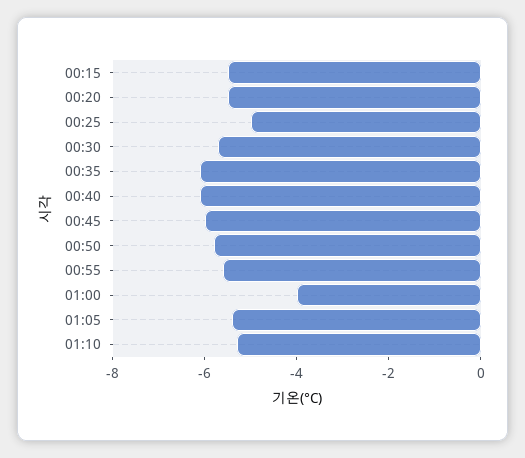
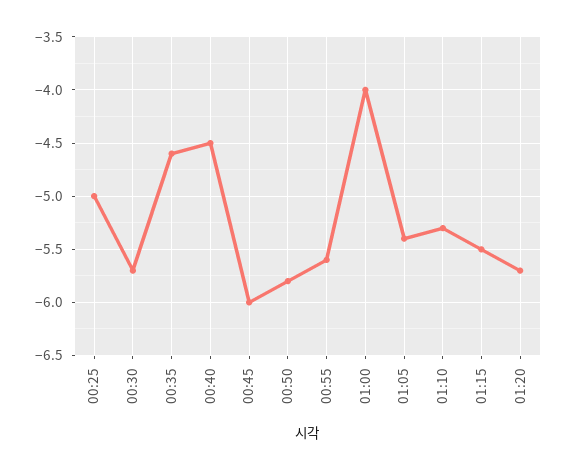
00:15: -5.5 -> none
00:20: -5.5 -> none
00:35: -6 -> -4.6
00:40: -6 -> -4.5
01:15: none -> -5.5
01:20: none -> -5.7

